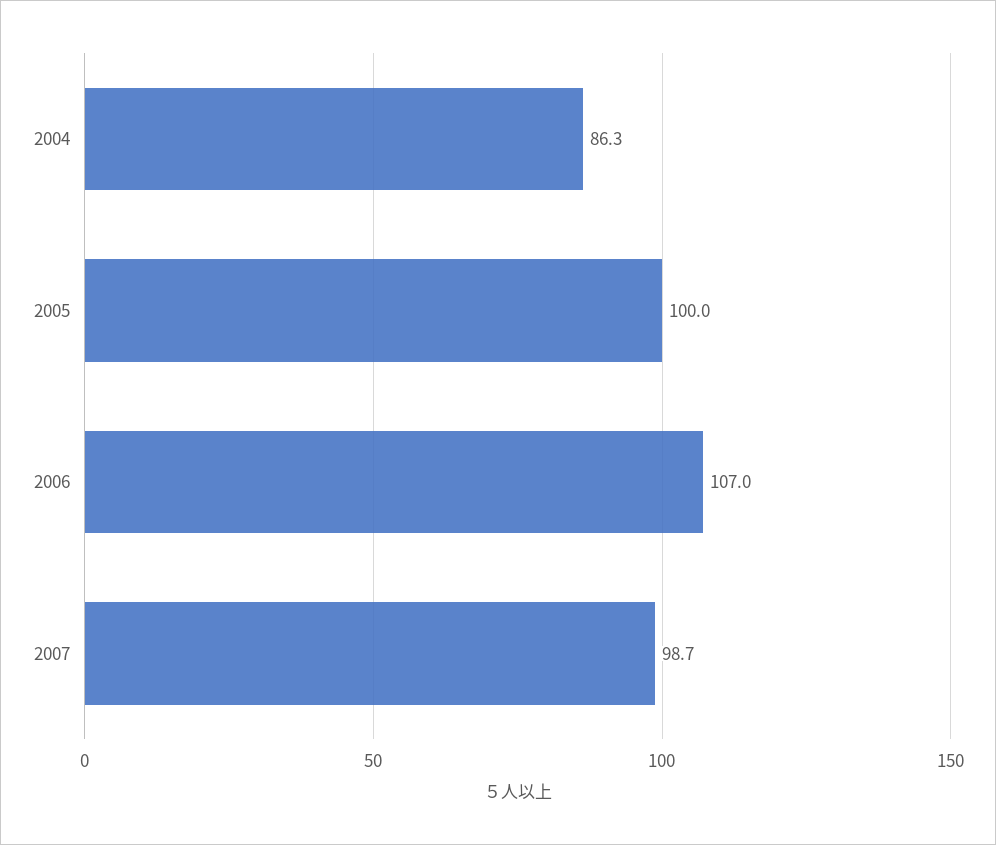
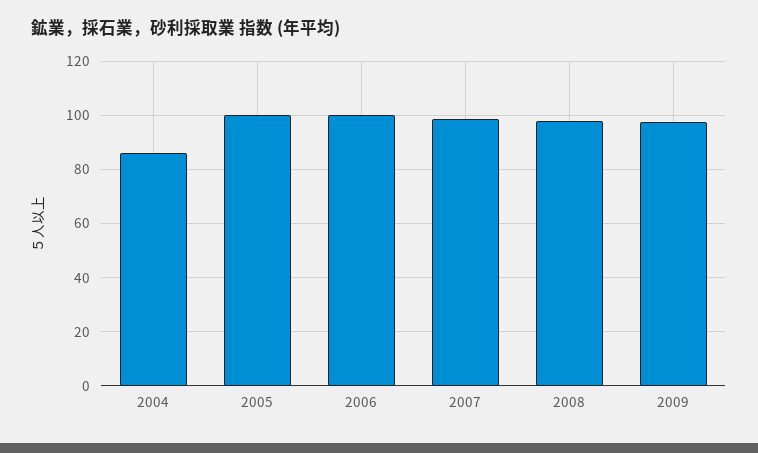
2006: 107 -> 100
2008: none -> 97.5
2009: none -> 97.5

